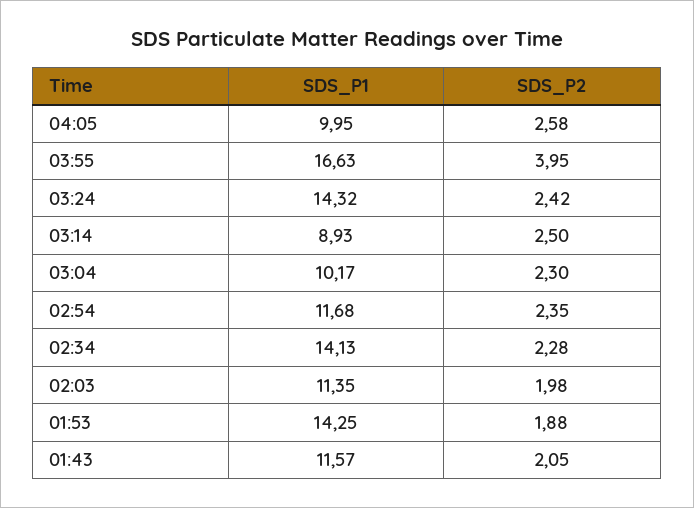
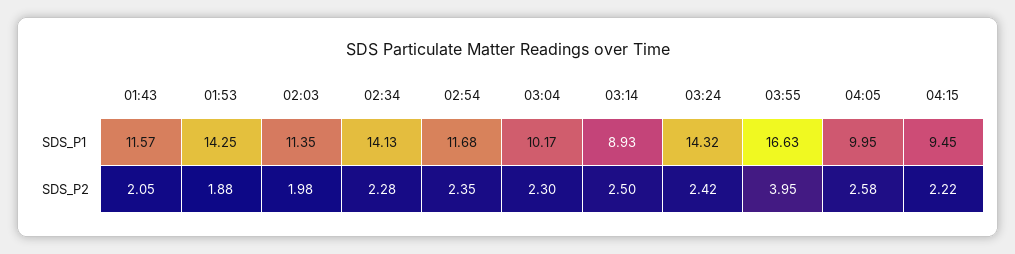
SDS_P1, 04:15: none -> 9.45
SDS_P2, 04:15: none -> 2.22

